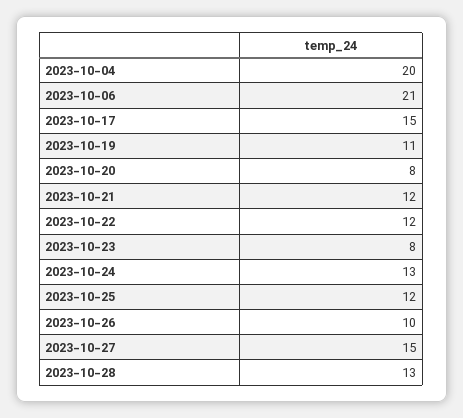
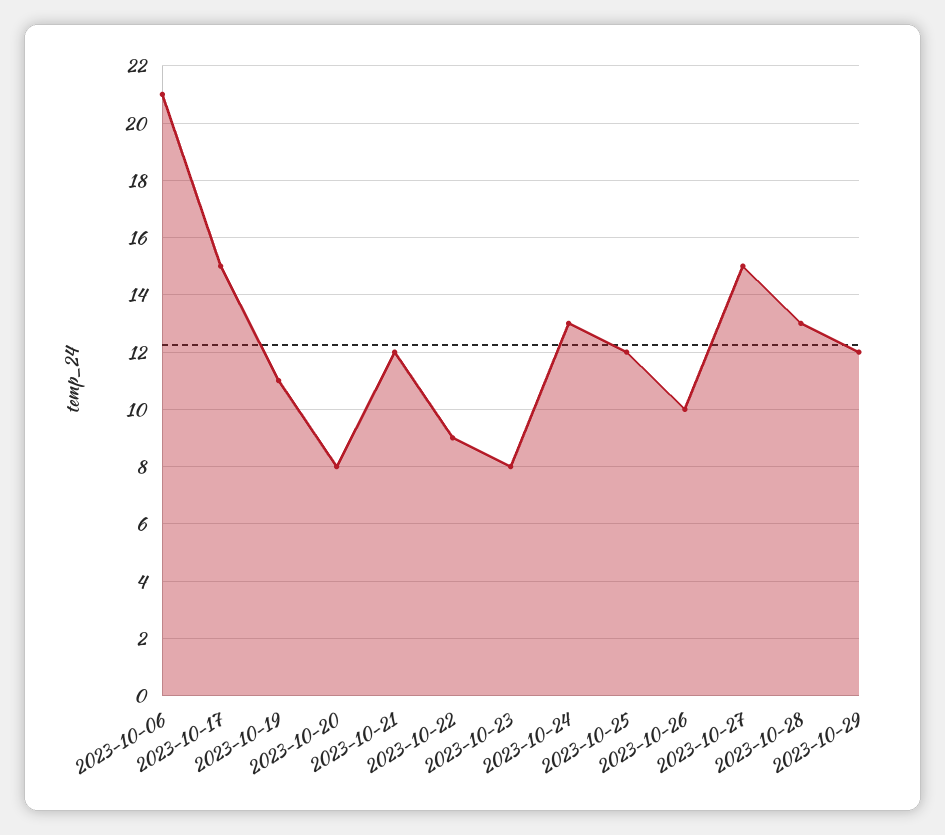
2023-10-04: 20 -> none
2023-10-22: 12 -> 9
2023-10-29: none -> 12

